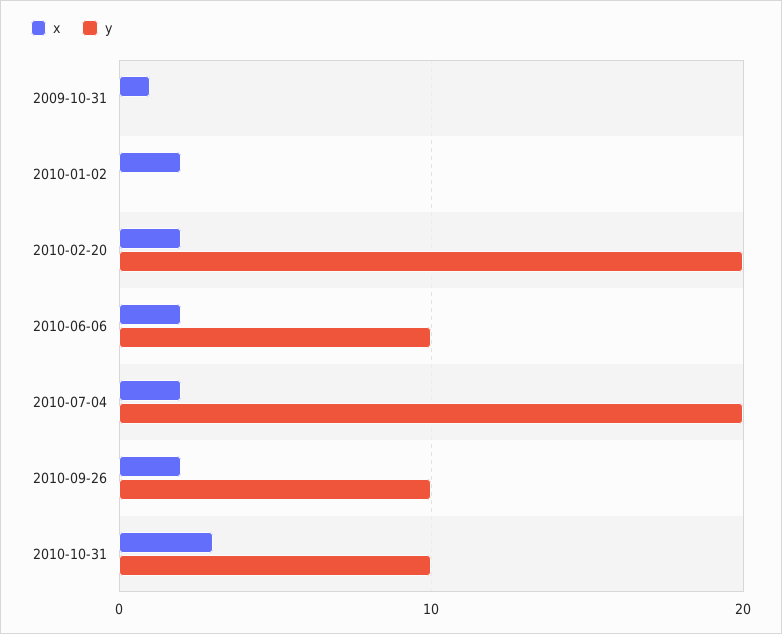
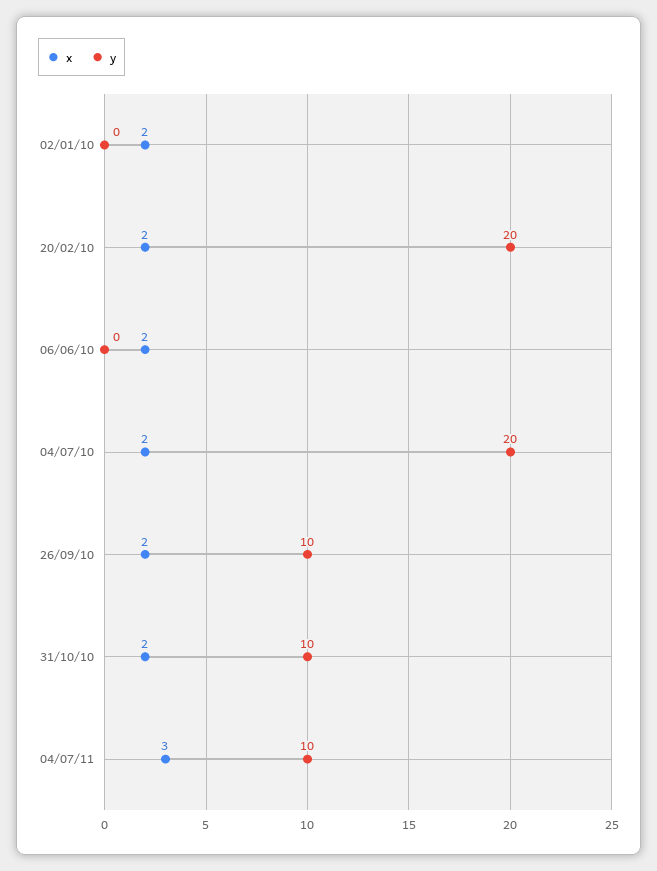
x, 2009-10-31: 1 -> none
y, 2009-10-31: 0 -> none
y, 2010-06-06: 10 -> 0
x, 2010-10-31: 3 -> 2
x, 04/07/11: none -> 3
y, 04/07/11: none -> 10

